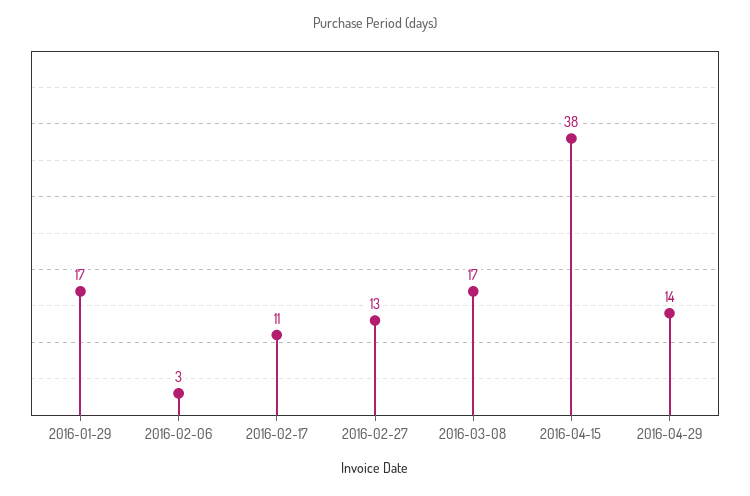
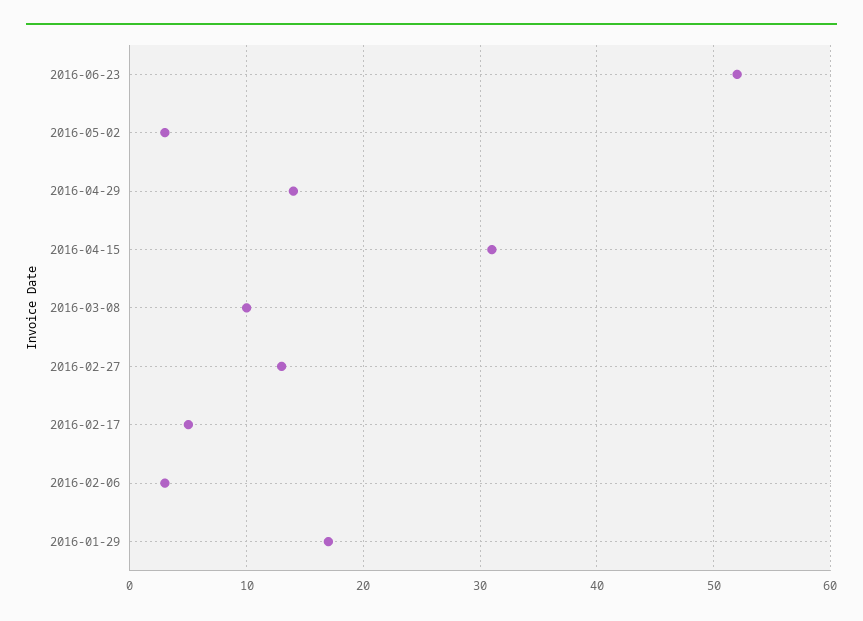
2016-02-17: 11 -> 5
2016-03-08: 17 -> 10
2016-04-15: 38 -> 31
2016-06-23: none -> 52
2016-05-02: none -> 3

